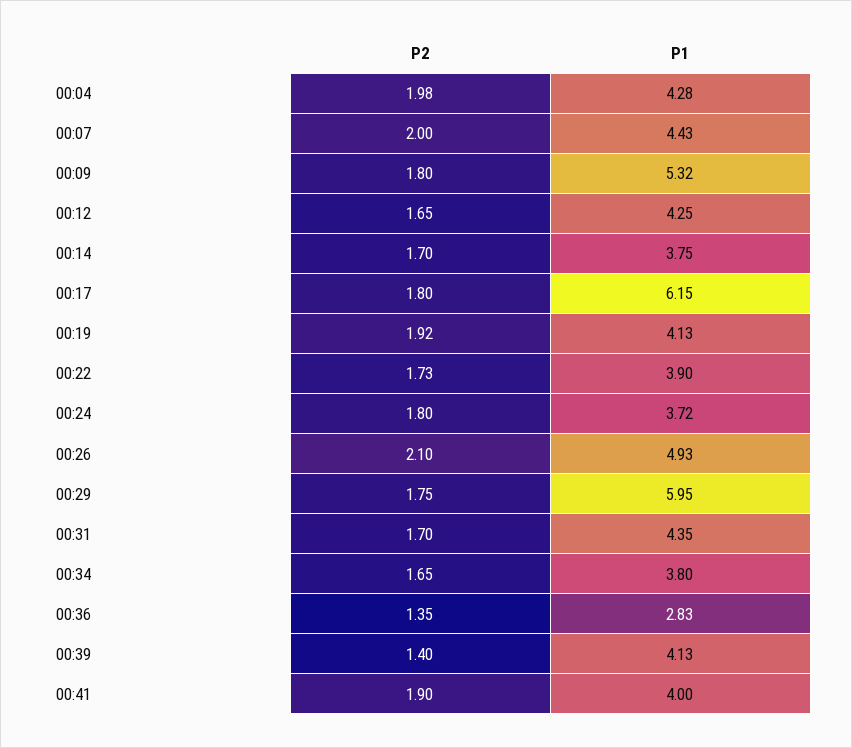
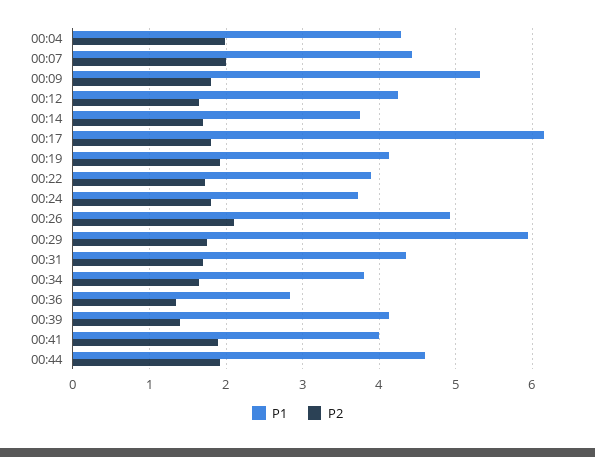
P1, 00:44: none -> 4.6
P2, 00:44: none -> 1.9

